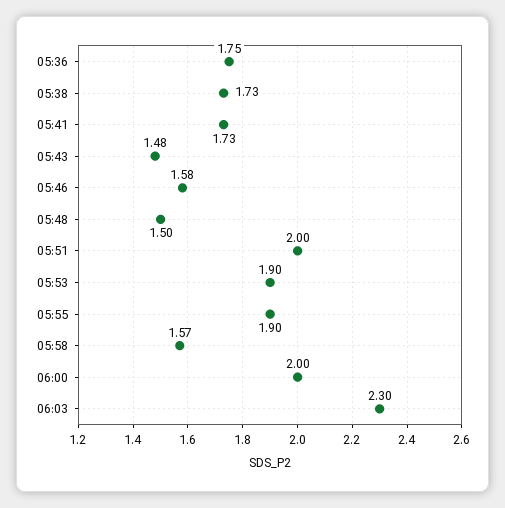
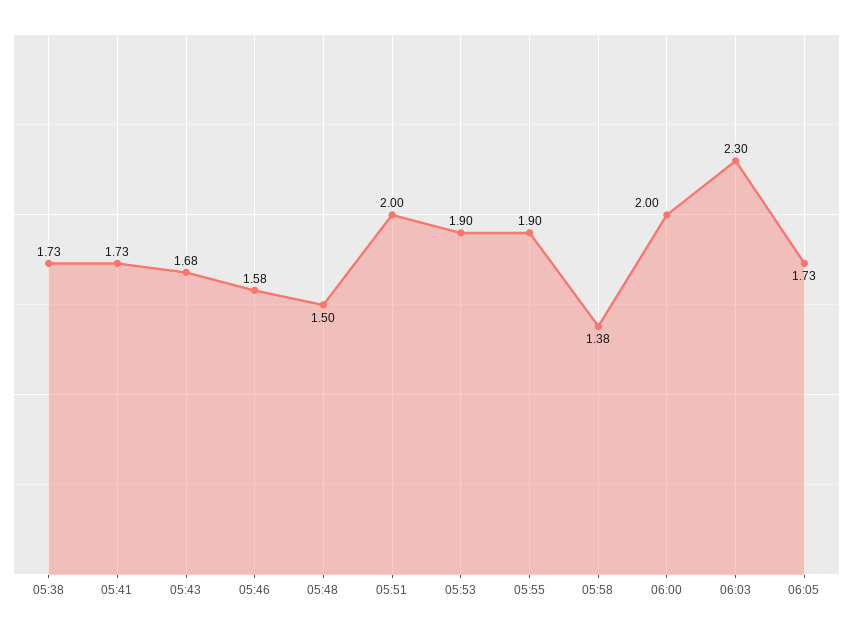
05:36: 1.75 -> none
05:43: 1.48 -> 1.68
05:58: 1.57 -> 1.38
06:05: none -> 1.73

